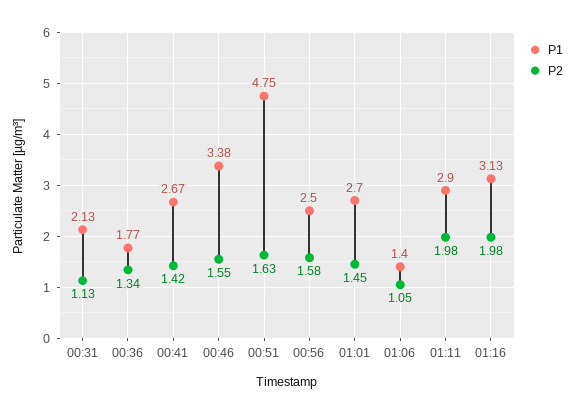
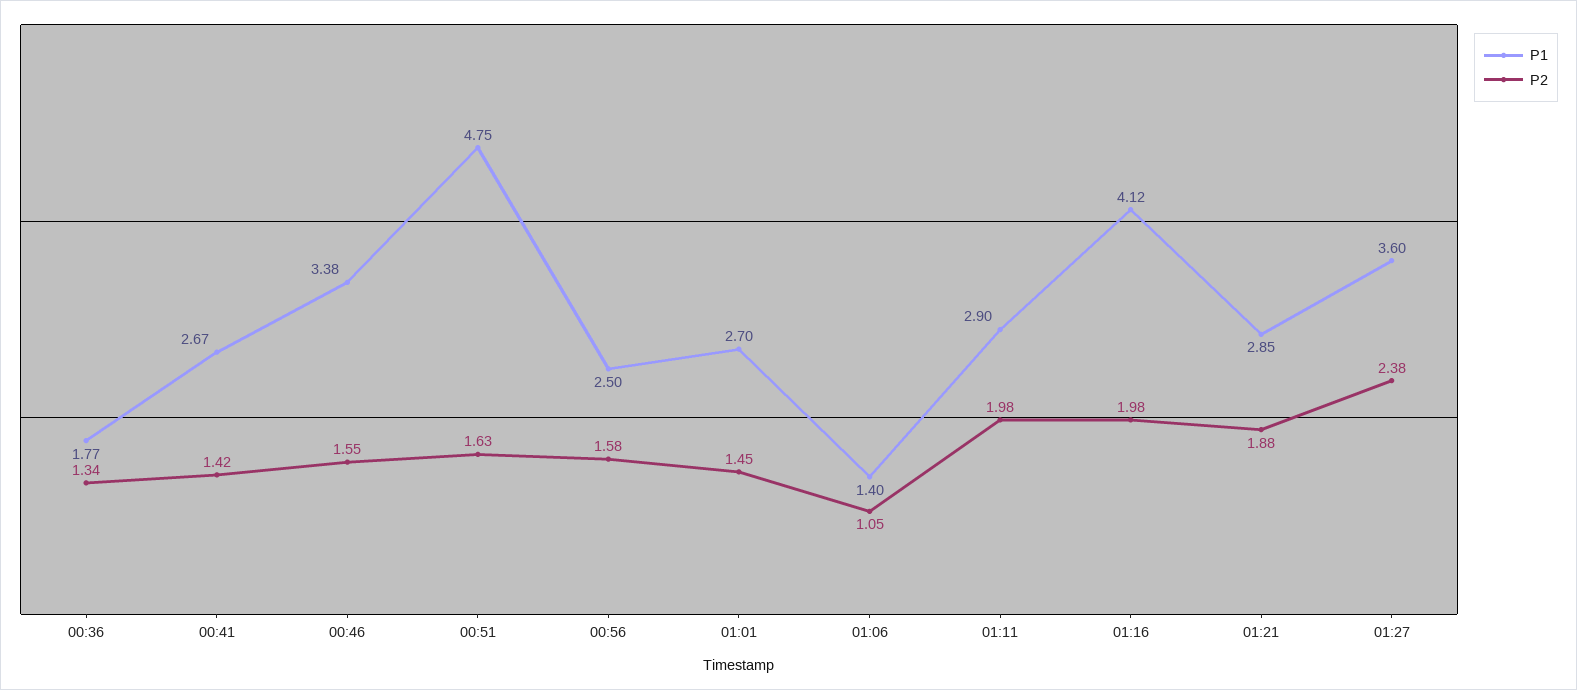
P1, 00:31: 2.13 -> none
P2, 00:31: 1.13 -> none
P1, 01:16: 3.13 -> 4.12
P1, 01:21: none -> 2.85
P2, 01:21: none -> 1.88
P1, 01:27: none -> 3.6
P2, 01:27: none -> 2.38

